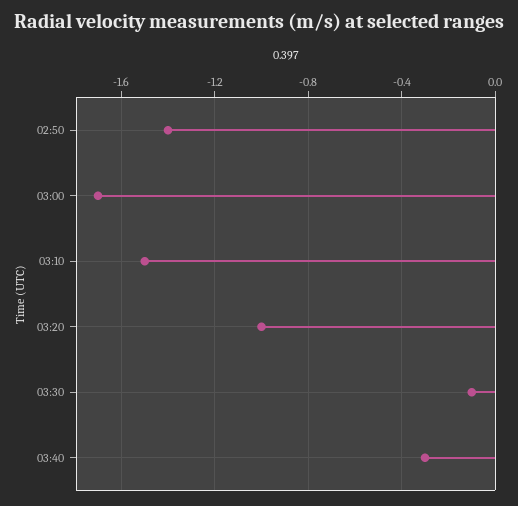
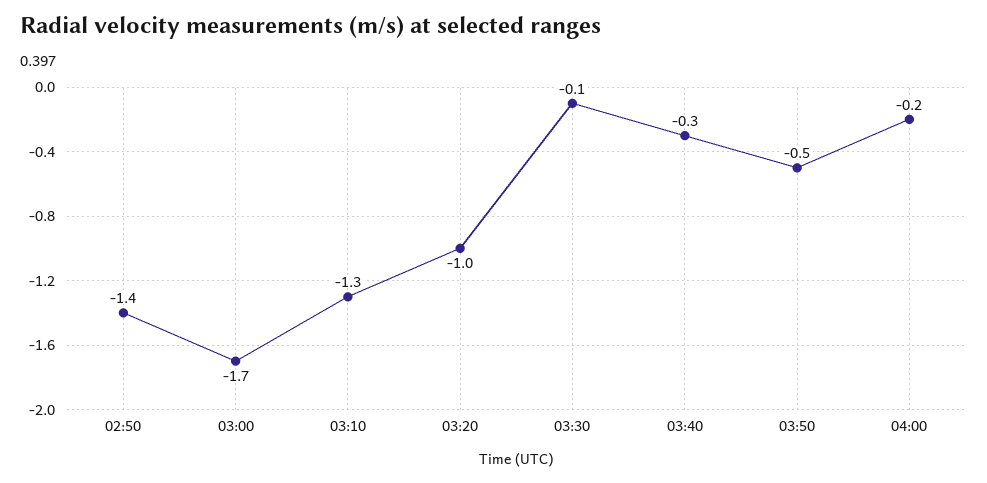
03:10: -1.5 -> -1.3
03:50: none -> -0.5
04:00: none -> -0.2

